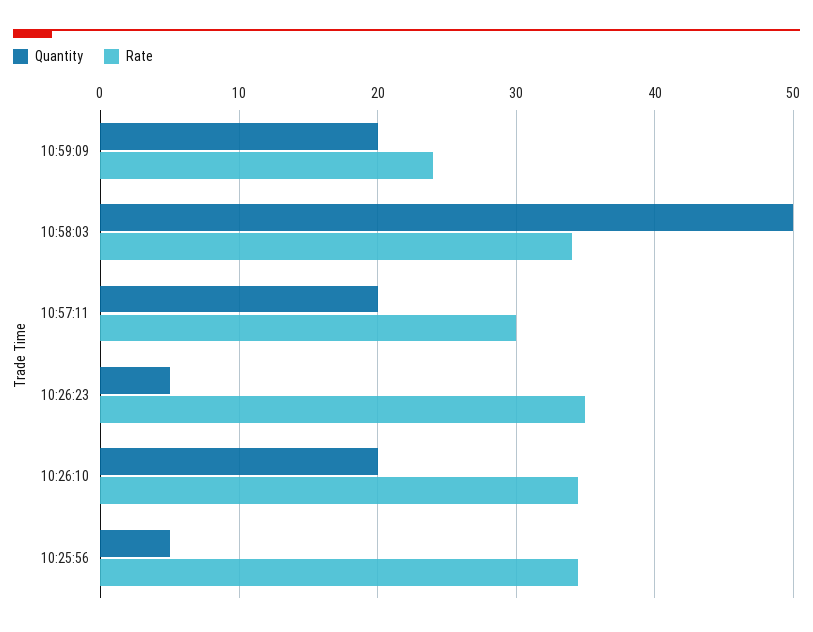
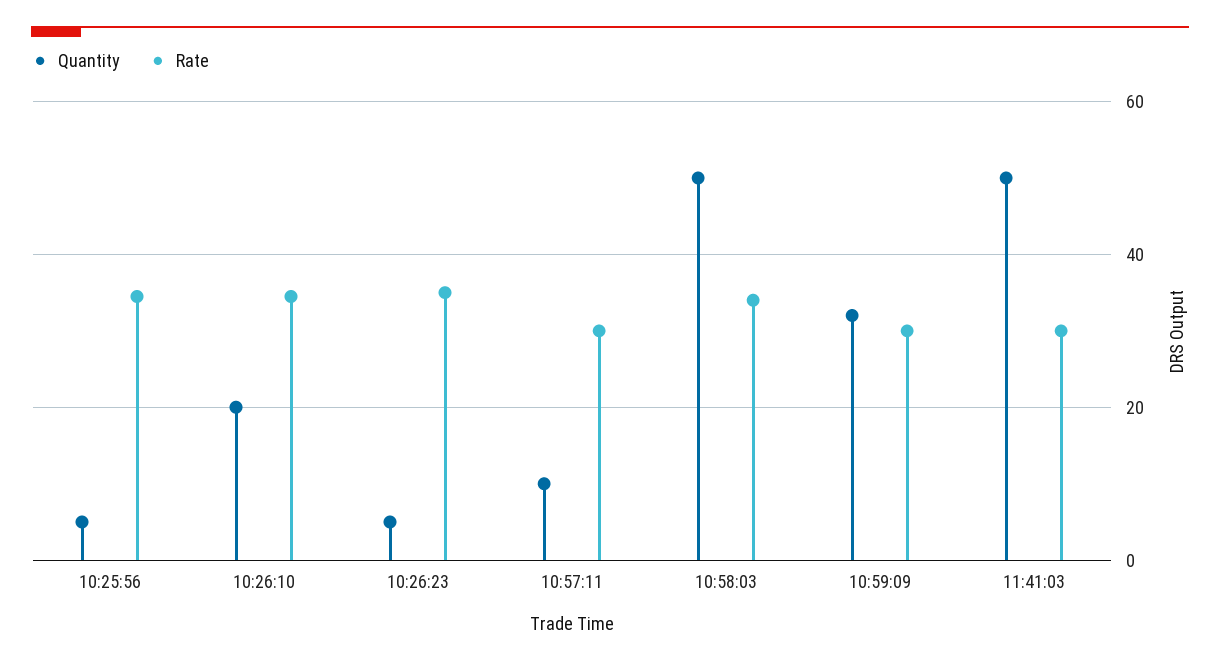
Quantity, 10:59:09: 20 -> 32
Rate, 10:59:09: 24 -> 30
Quantity, 10:57:11: 20 -> 10
Quantity, 11:41:03: none -> 50
Rate, 11:41:03: none -> 30

